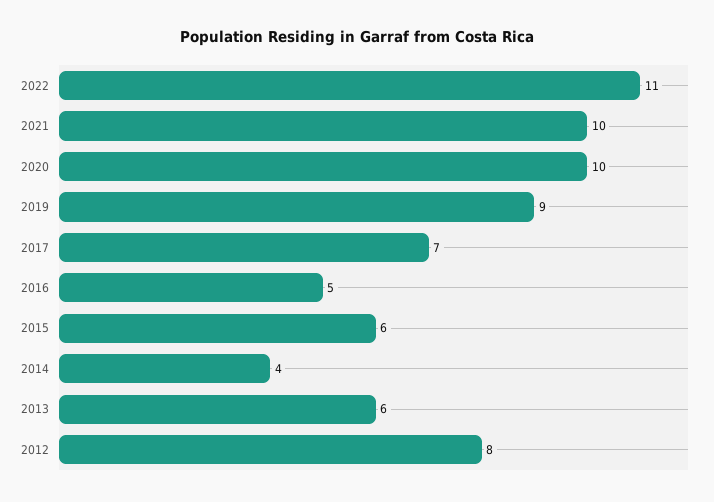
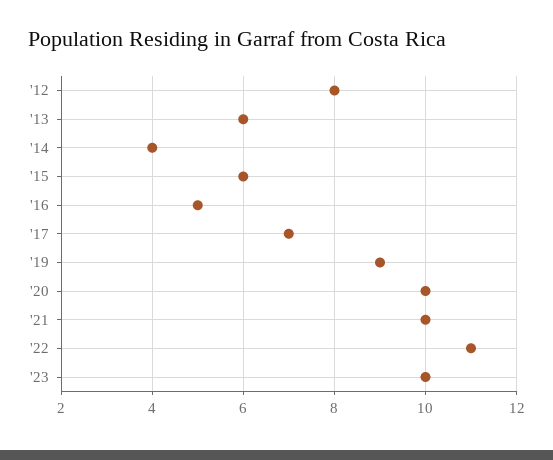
'23: none -> 10

